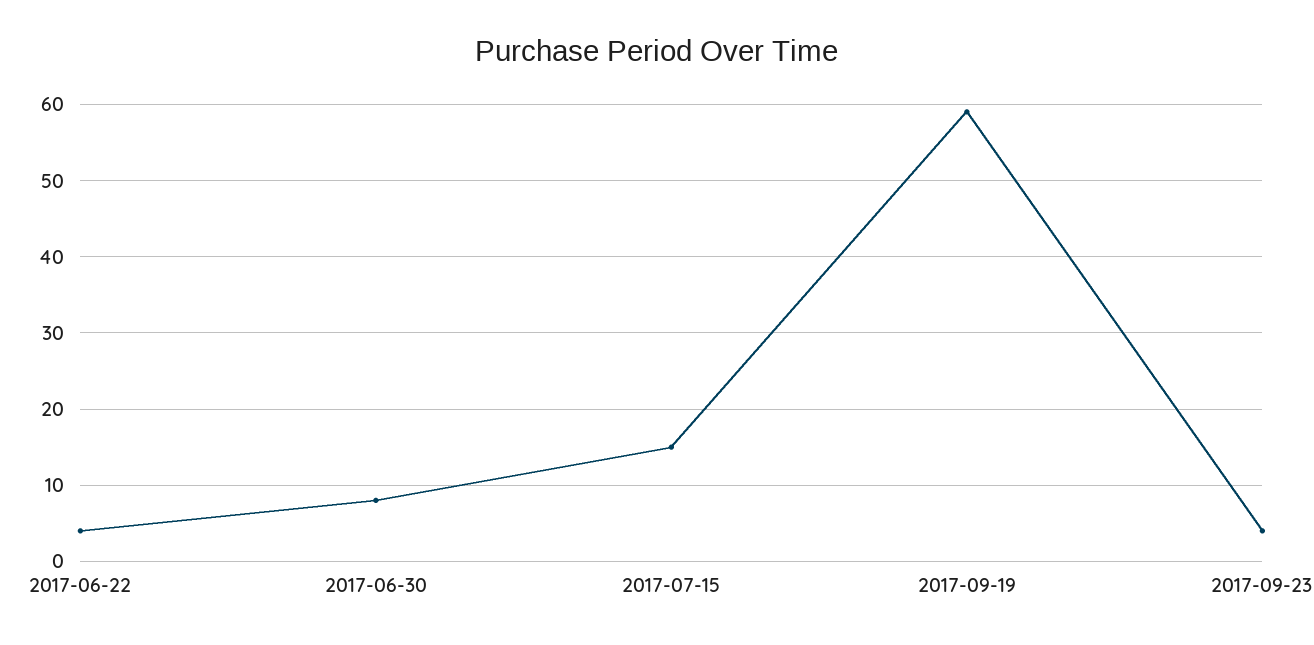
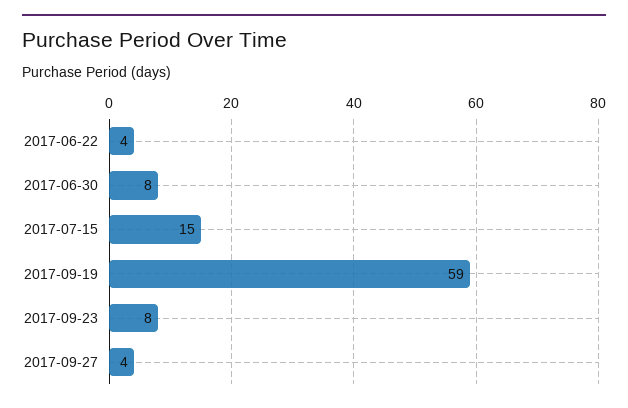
2017-09-23: 4 -> 8
2017-09-27: none -> 4

